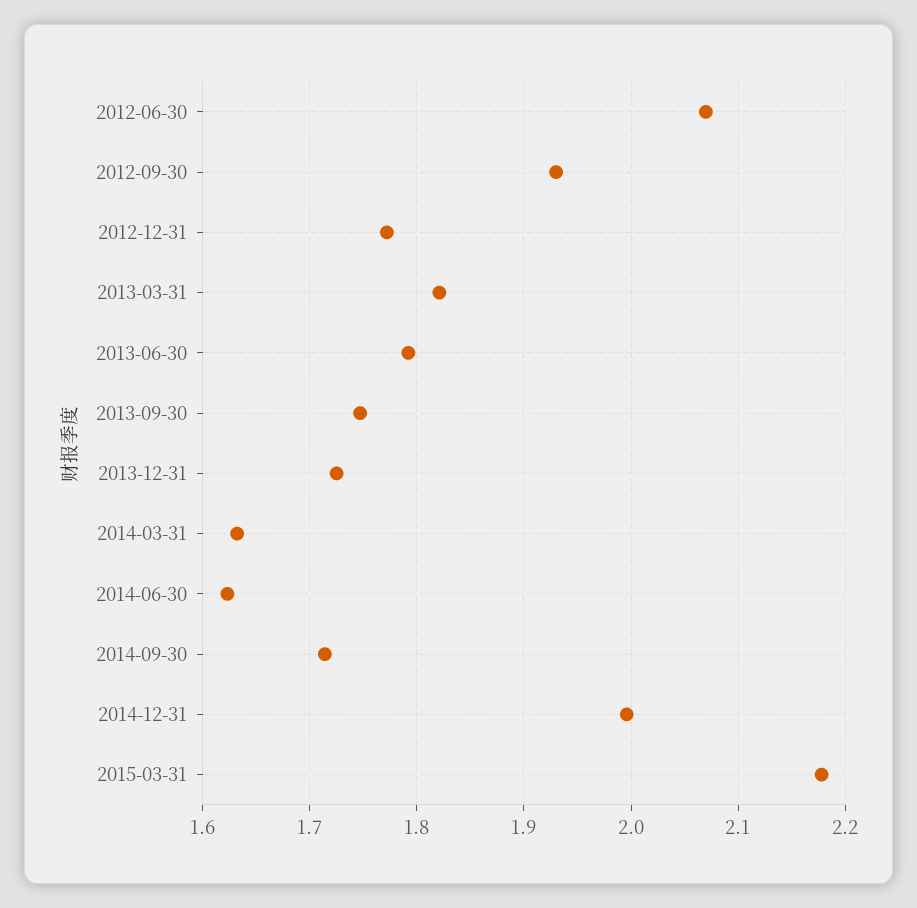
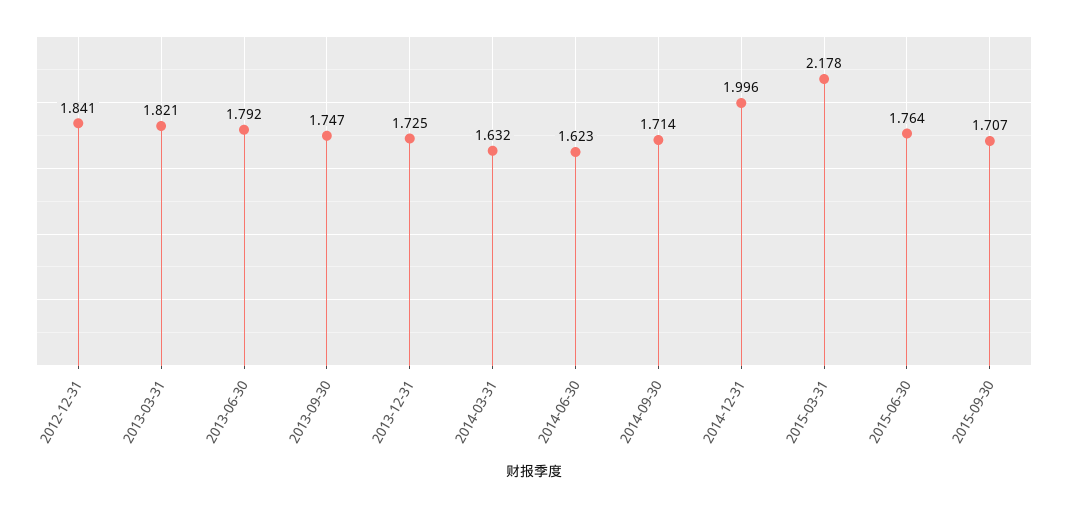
2012-06-30: 2.07 -> none
2012-09-30: 1.93 -> none
2012-12-31: 1.77 -> 1.841
2015-06-30: none -> 1.764
2015-09-30: none -> 1.707

